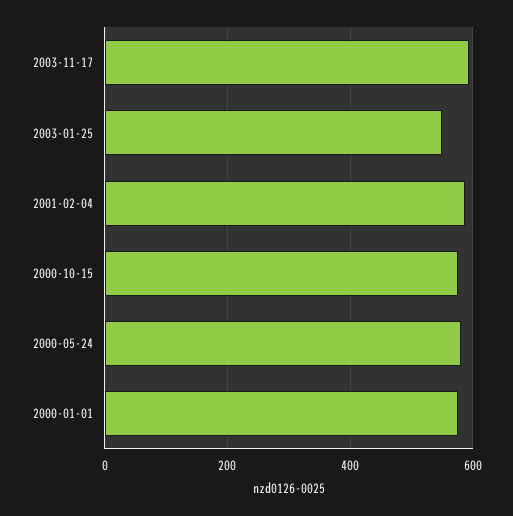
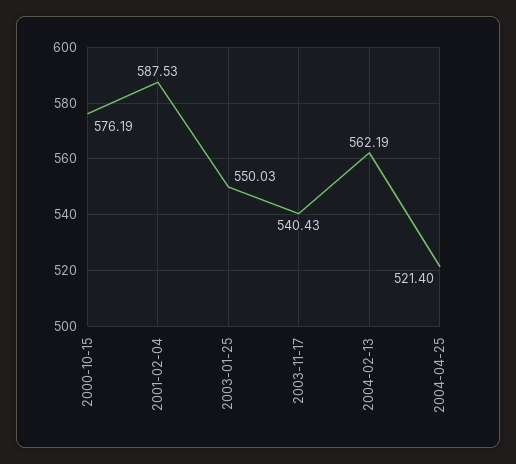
2003-11-17: 600 -> 540.43
2000-05-24: 580 -> none
2000-01-01: 580 -> none
2004-02-13: none -> 562.19
2004-04-25: none -> 521.4

